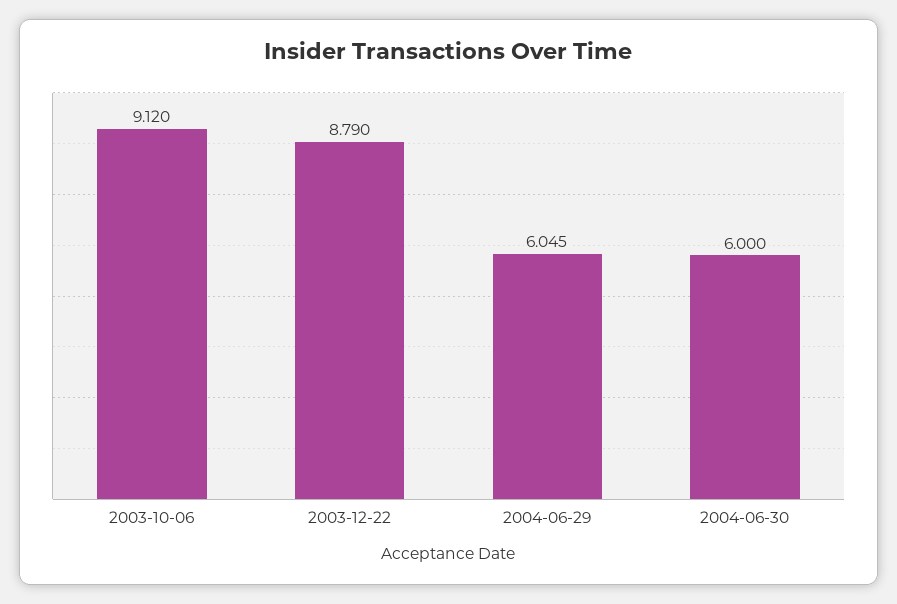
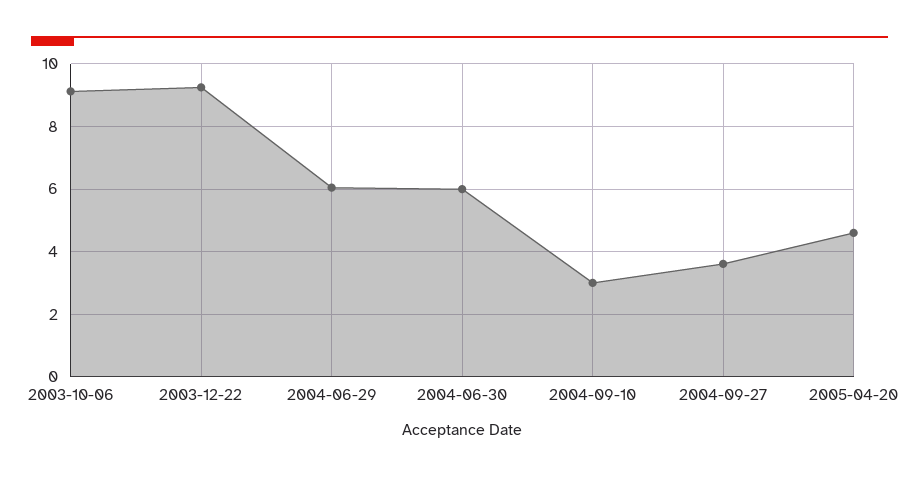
2003-12-22: 8.79 -> 9.2
2004-09-10: none -> 3
2004-09-27: none -> 3.6
2005-04-20: none -> 4.6

